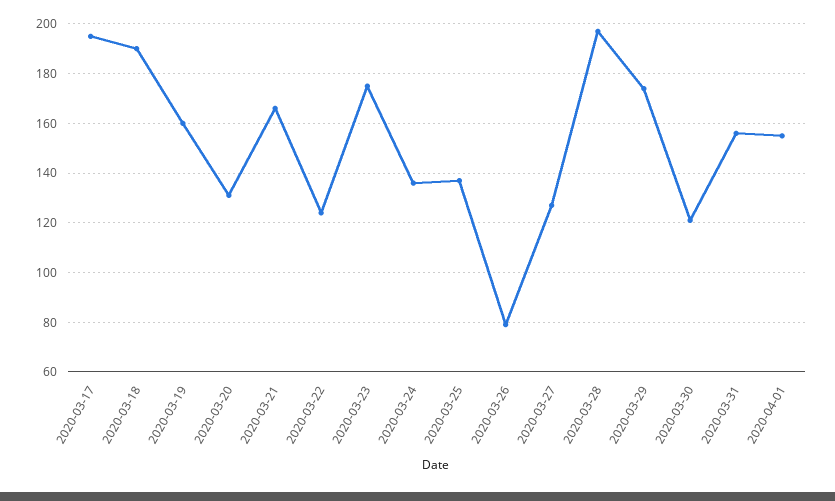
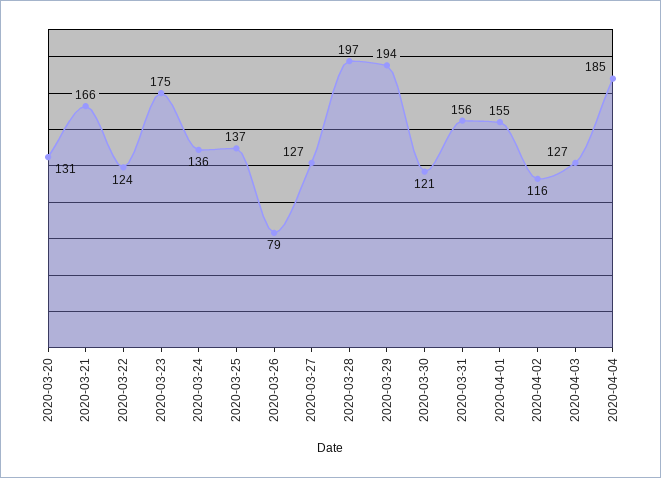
2020-03-17: 195 -> none
2020-03-18: 190 -> none
2020-03-19: 160 -> none
2020-03-29: 175 -> 194
2020-04-02: none -> 116
2020-04-03: none -> 127
2020-04-04: none -> 185

